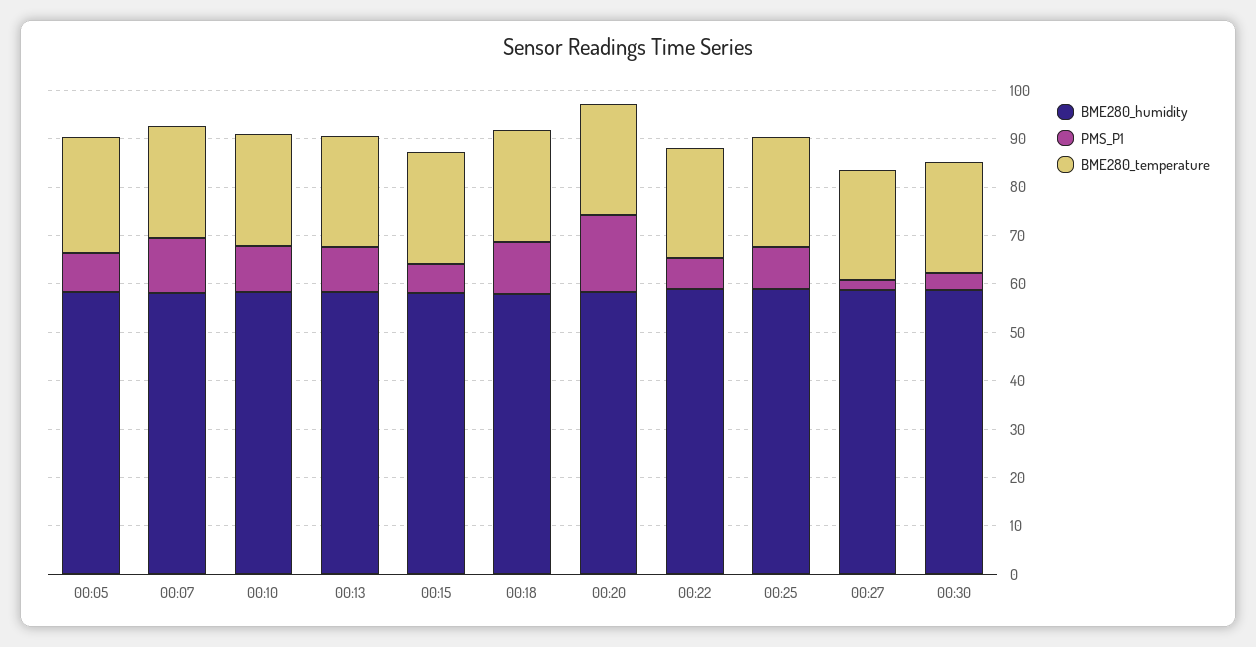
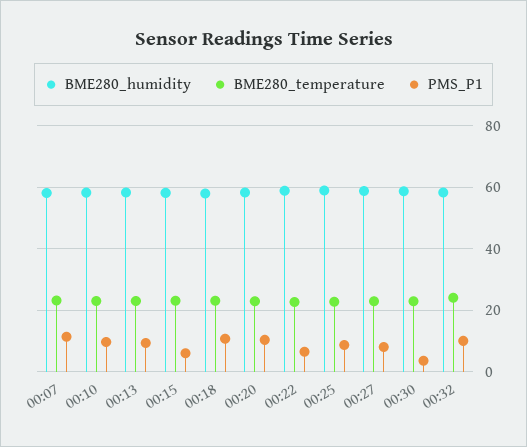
BME280_humidity, 00:05: 58 -> none
PMS_P1, 00:05: 8 -> none
BME280_temperature, 00:05: 24 -> none
PMS_P1, 00:20: 16 -> 10
PMS_P1, 00:27: 2 -> 8
BME280_humidity, 00:32: none -> 58
BME280_temperature, 00:32: none -> 24
PMS_P1, 00:32: none -> 10

